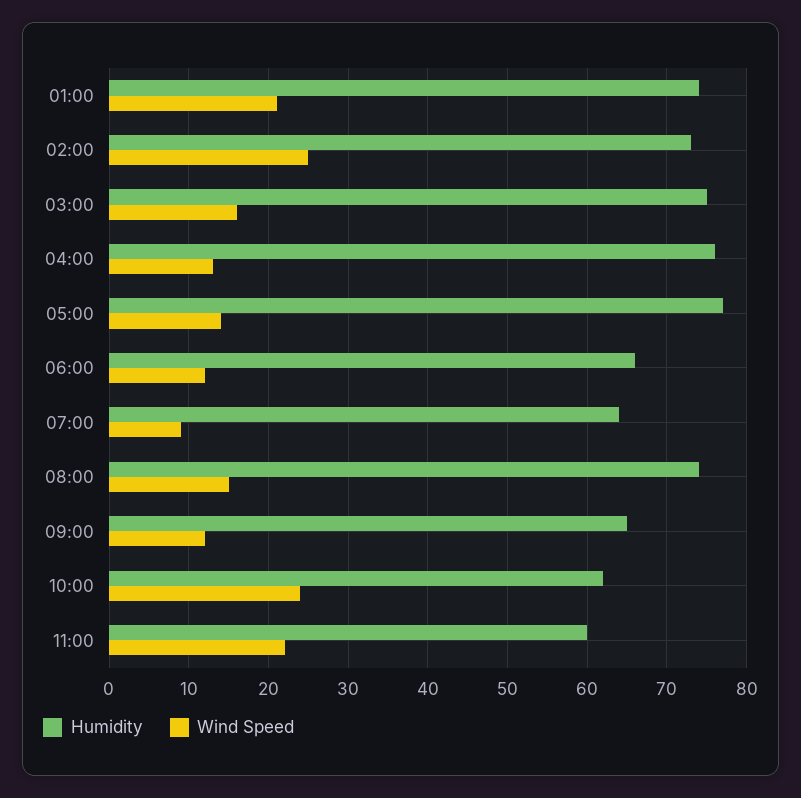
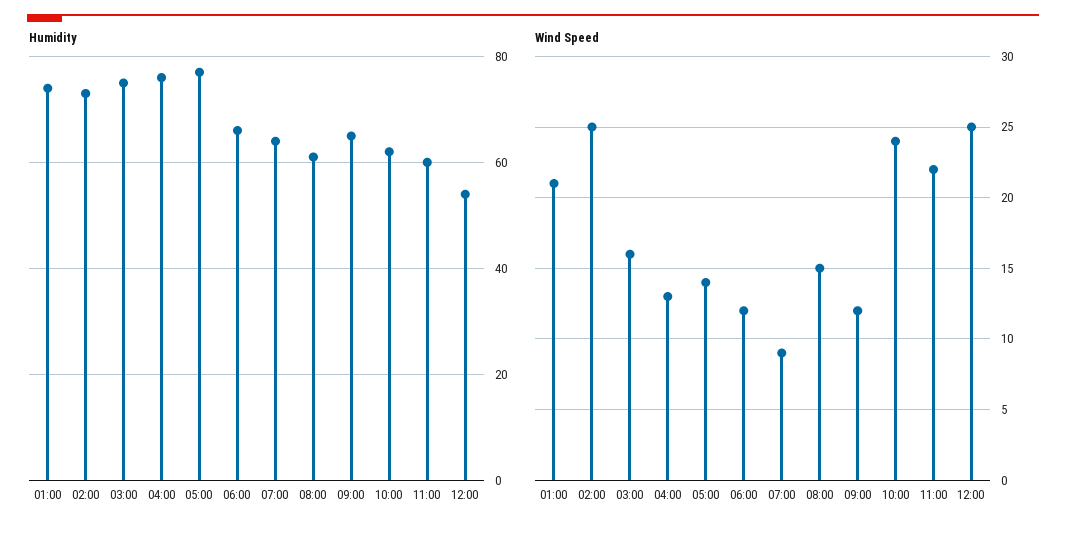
Humidity, 08:00: 74 -> 60
Humidity, 12:00: none -> 55
Wind Speed, 12:00: none -> 25

